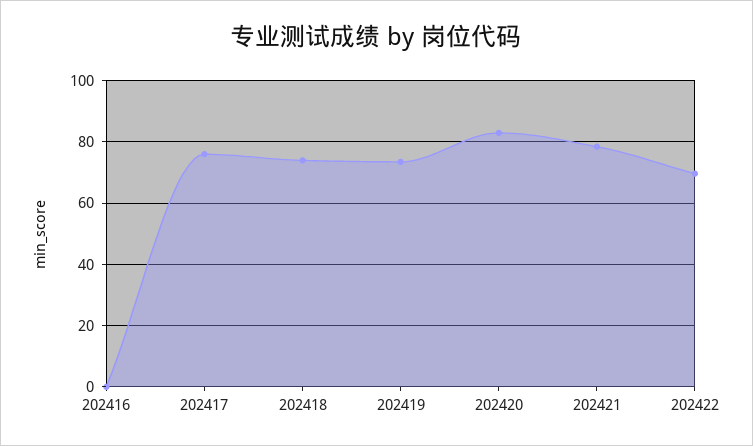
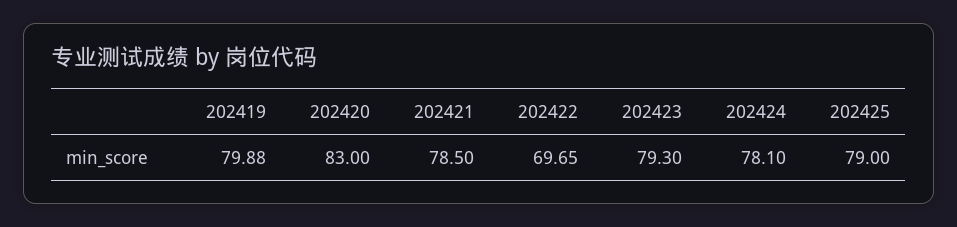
202416: 0 -> none
202417: 76 -> none
202418: 74 -> none
202419: 74 -> 79.88
202423: none -> 79.3
202424: none -> 78.1
202425: none -> 79

